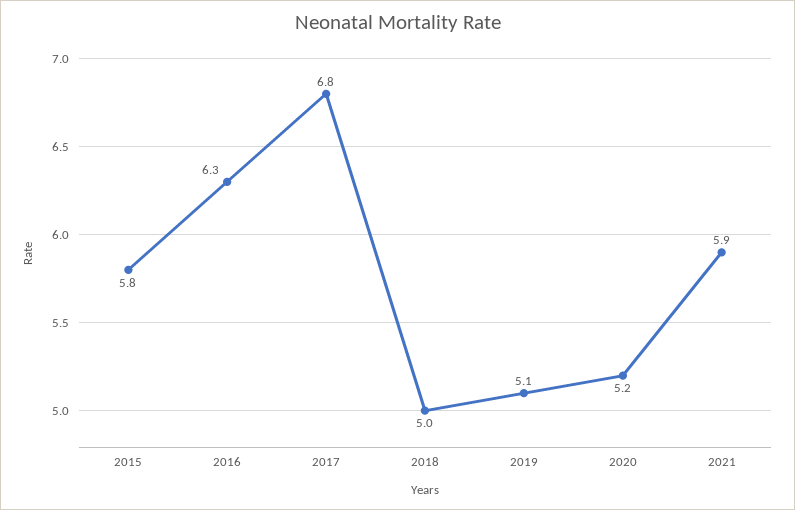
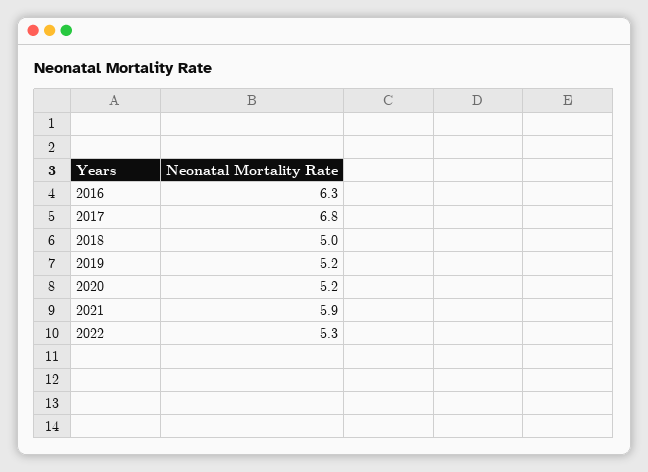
2015: 5.8 -> none
2019: 5.1 -> 5.2
2022: none -> 5.3

